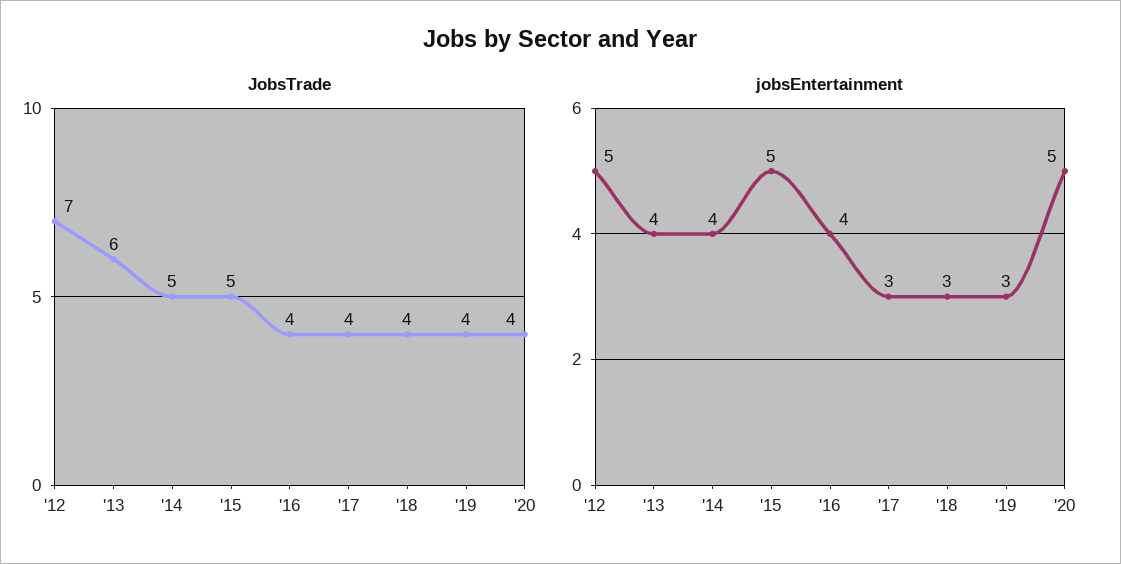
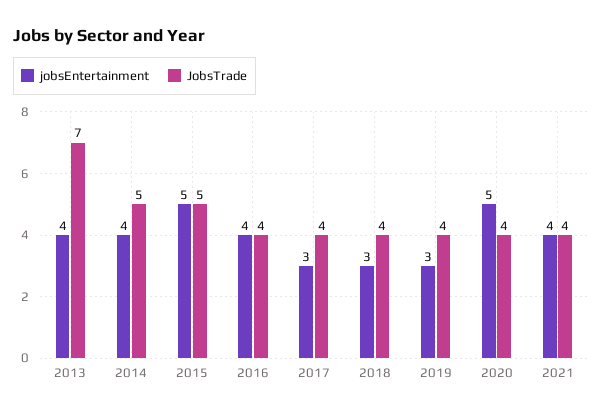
JobsTrade, '12: 7 -> none
JobsTrade, '13: 6 -> 7
jobsEntertainment, '12: 5 -> none
jobsEntertainment, 2021: none -> 4
JobsTrade, 2021: none -> 4

